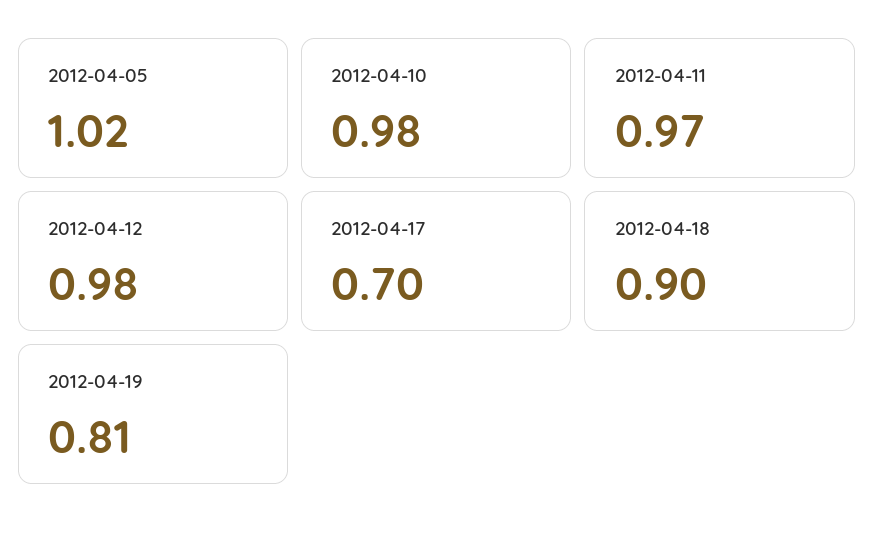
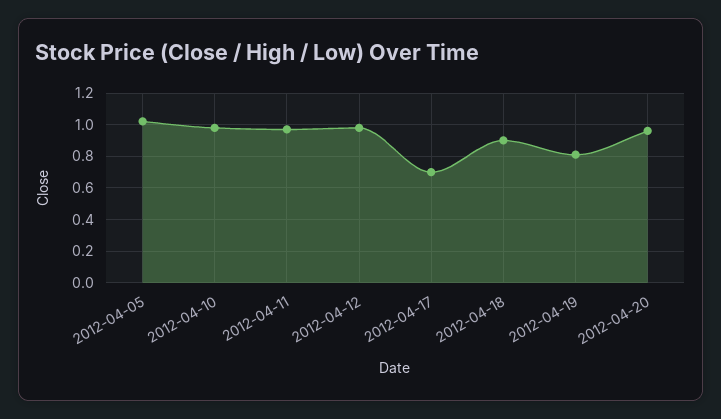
2012-04-20: none -> 0.95

